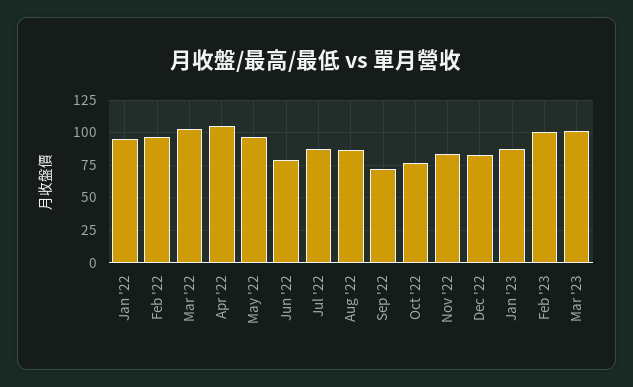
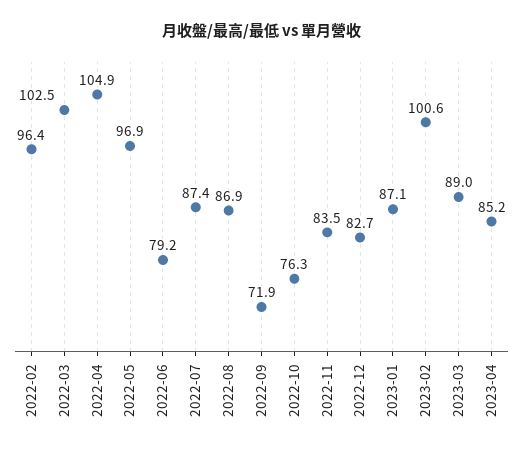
Jan '22: 95 -> none
Mar '23: 100 -> 89
2023-04: none -> 85.2

